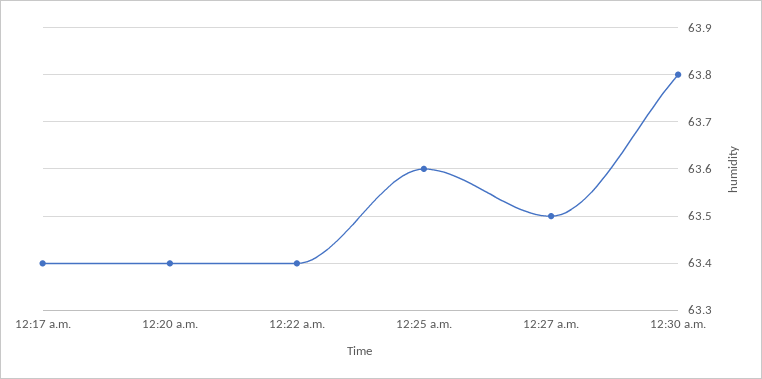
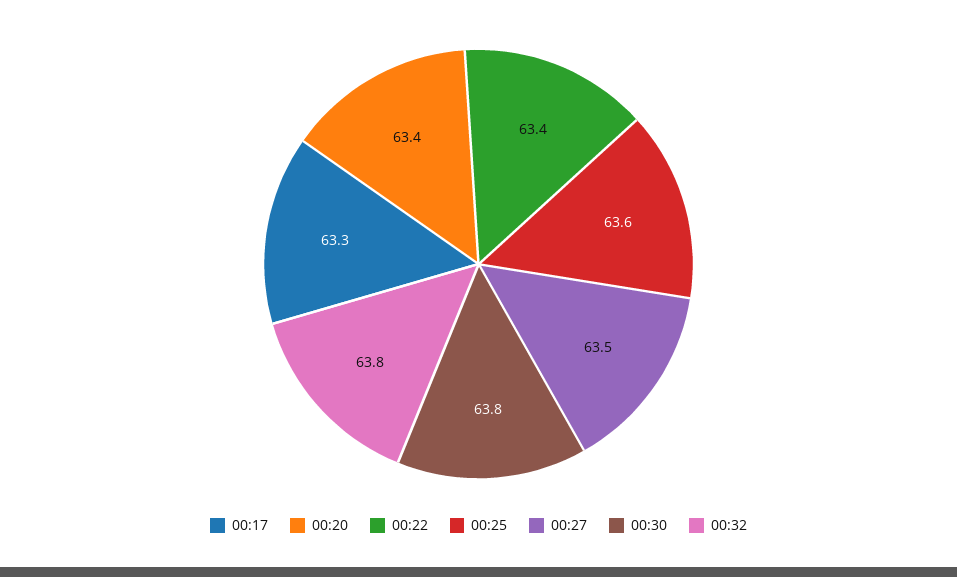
12:17 a.m.: 63.4 -> 63.3
00:32: none -> 63.8

